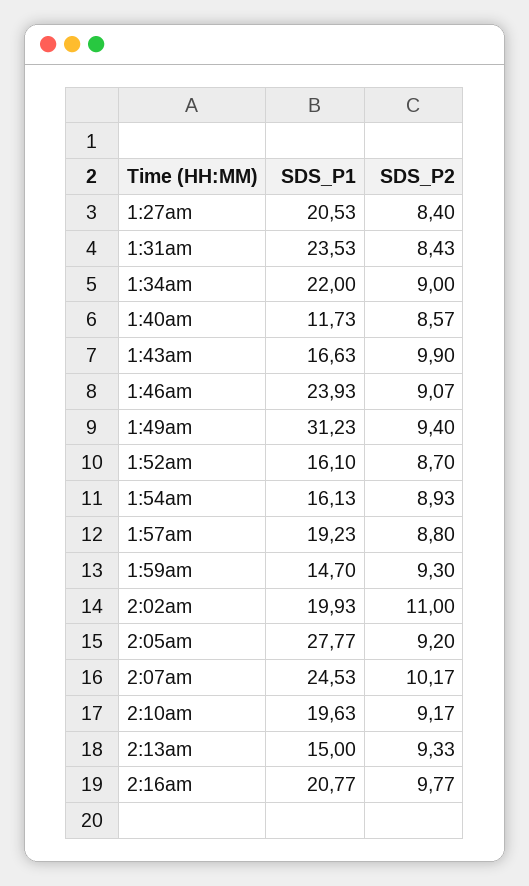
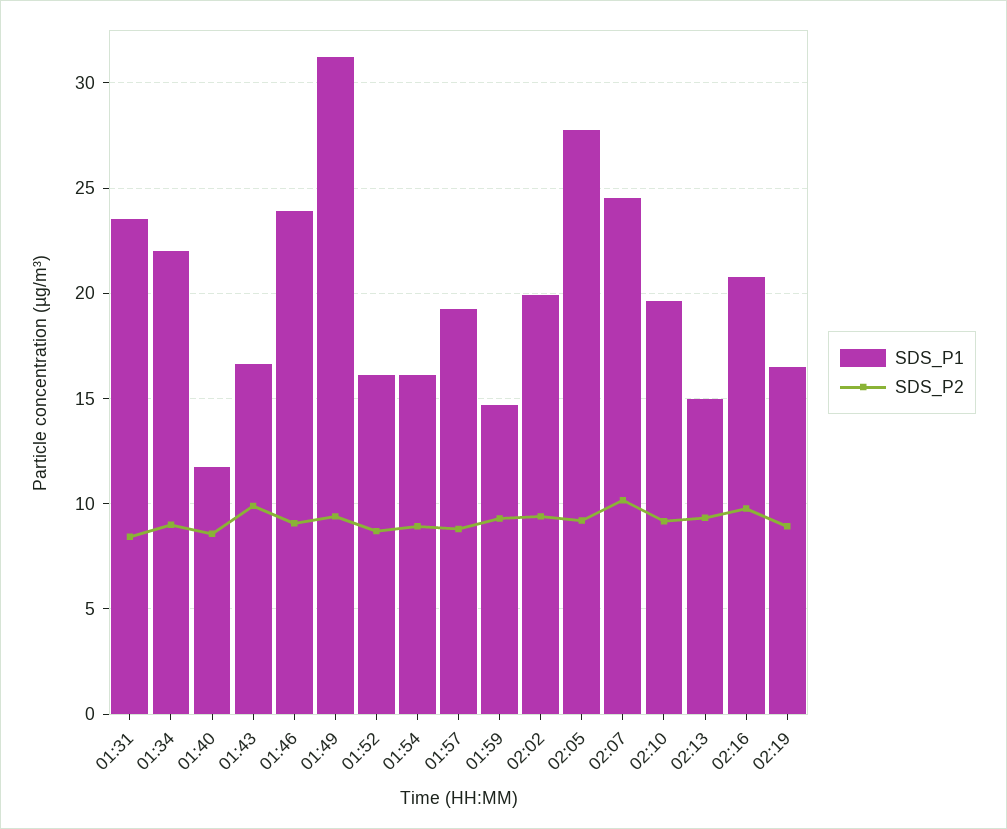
SDS_P1, 1:27am: 20.53 -> none
SDS_P2, 1:27am: 8.4 -> none
SDS_P2, 2:02am: 11 -> 9.5
SDS_P1, 02:19: none -> 16.5
SDS_P2, 02:19: none -> 9

